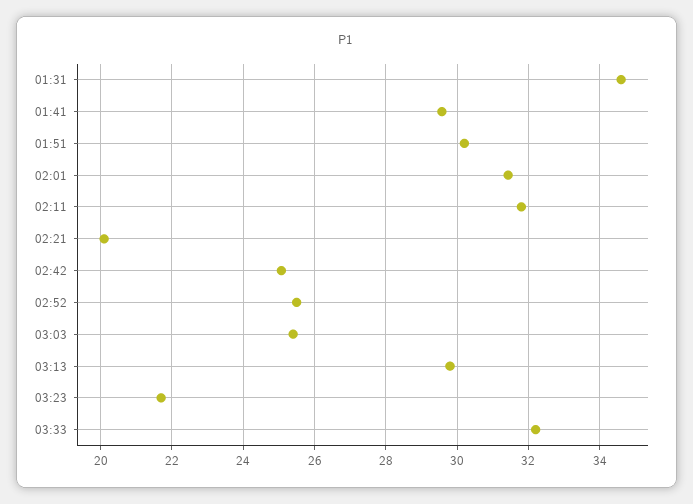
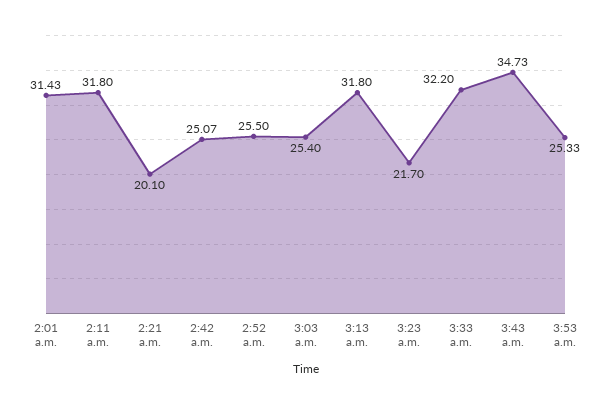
01:31: 34.6 -> none
01:41: 29.6 -> none
01:51: 30.2 -> none
03:13: 29.8 -> 31.8
3:43 a.m.: none -> 34.73
3:53 a.m.: none -> 25.33

